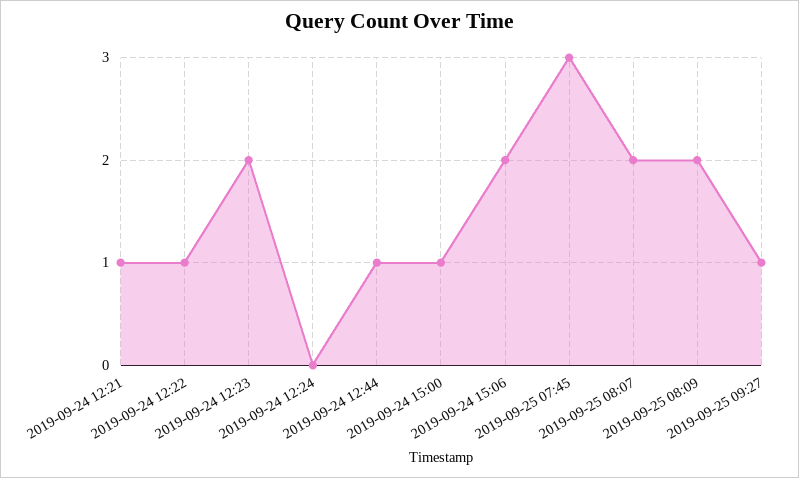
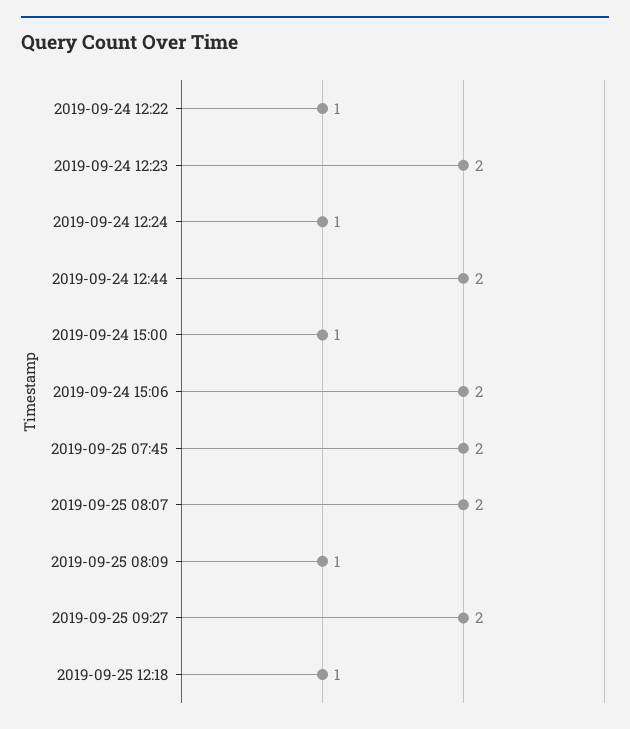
2019-09-24 12:21: 1 -> none
2019-09-24 12:24: 0 -> 1
2019-09-24 12:44: 1 -> 2
2019-09-25 07:45: 3 -> 2
2019-09-25 08:09: 2 -> 1
2019-09-25 09:27: 1 -> 2
2019-09-25 12:18: none -> 1

